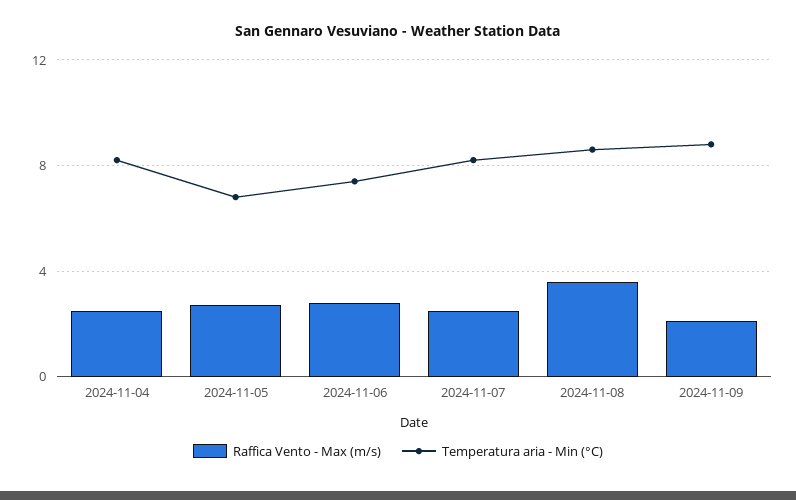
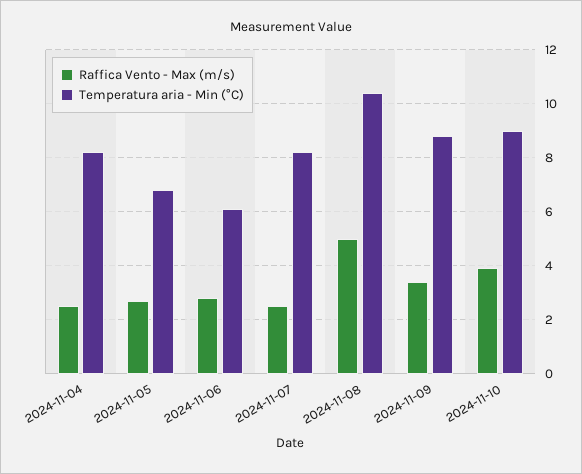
Temperatura aria - Min (°C), 2024-11-06: 7.5 -> 6
Raffica Vento - Max (m/s), 2024-11-08: 3.5 -> 5
Temperatura aria - Min (°C), 2024-11-08: 8.5 -> 10.5
Raffica Vento - Max (m/s), 2024-11-09: 2 -> 3.5
Raffica Vento - Max (m/s), 2024-11-10: none -> 4
Temperatura aria - Min (°C), 2024-11-10: none -> 9

